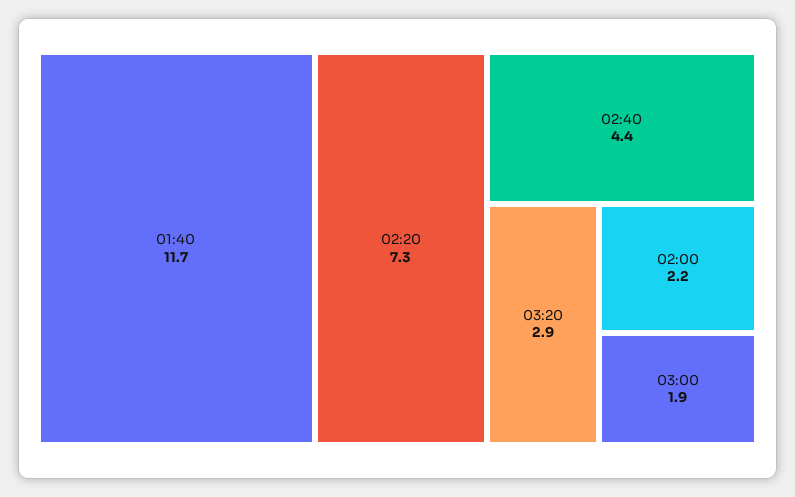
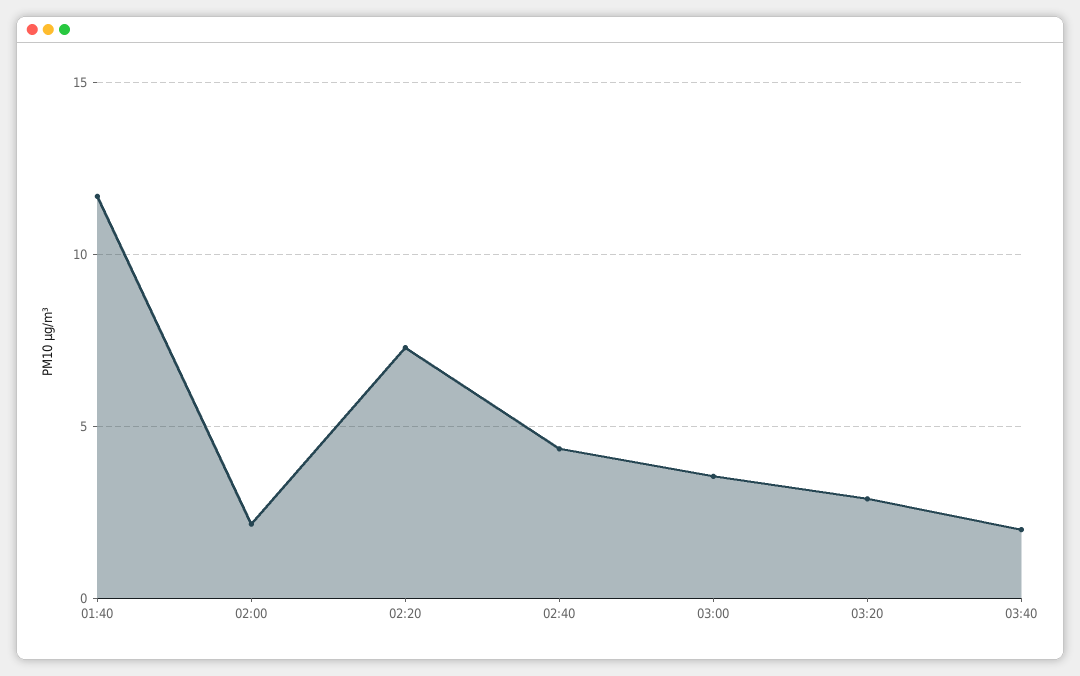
03:00: 1.9 -> 3.5
03:40: none -> 2

